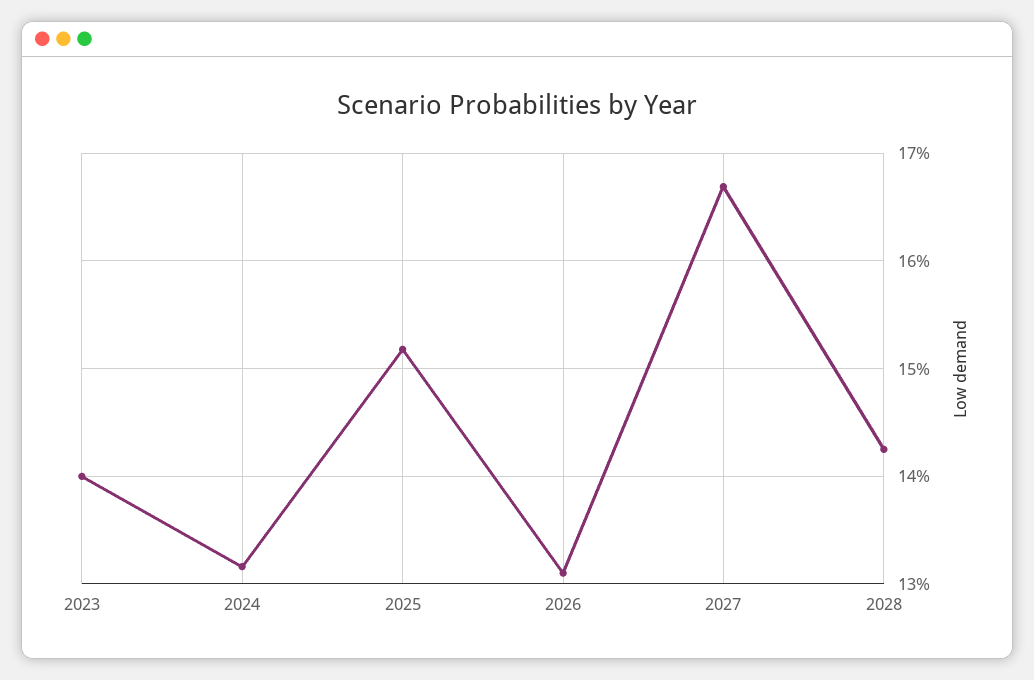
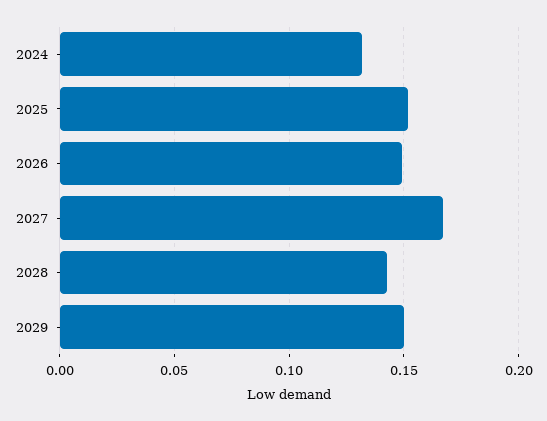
2023: 0.14 -> none
2026: 0.131 -> 0.15
2029: none -> 0.15

